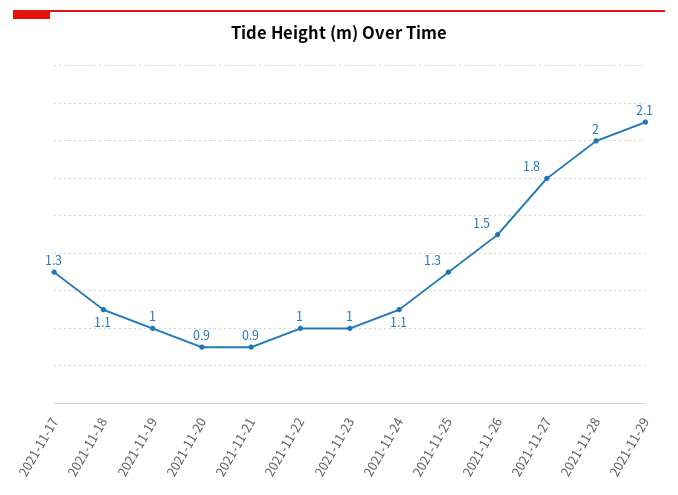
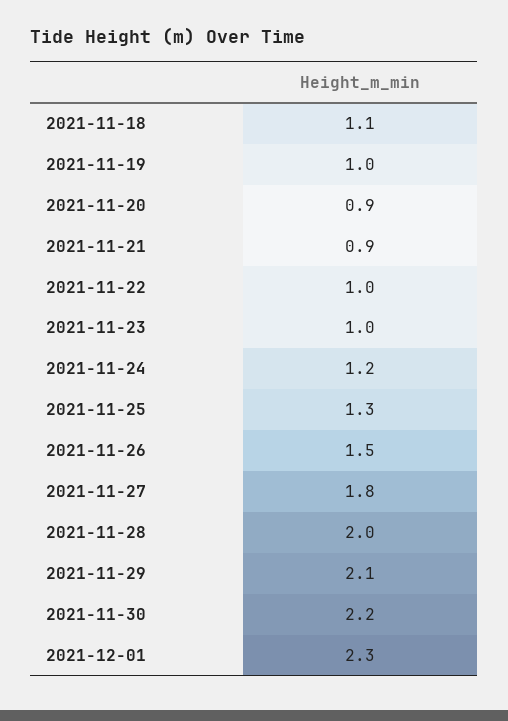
2021-11-17: 1.3 -> none
2021-11-24: 1.1 -> 1.2
2021-11-30: none -> 2.2
2021-12-01: none -> 2.3

